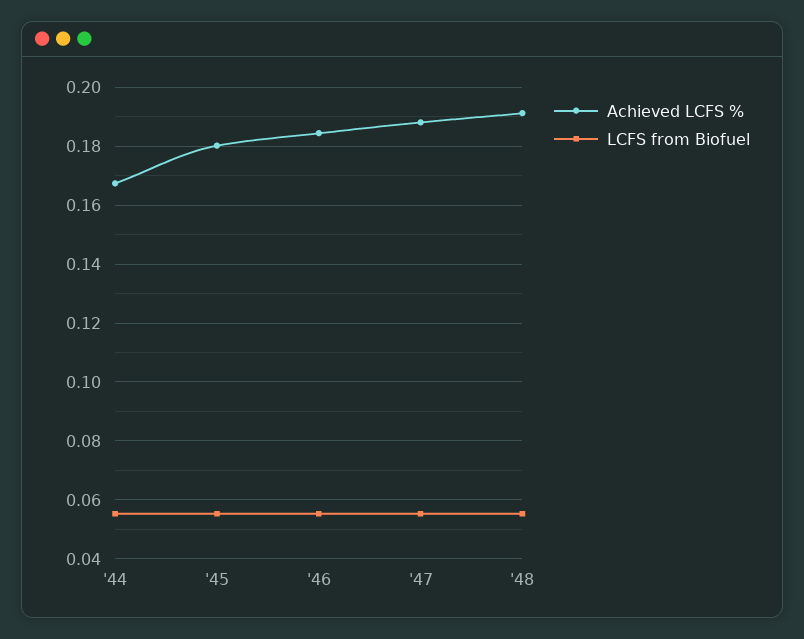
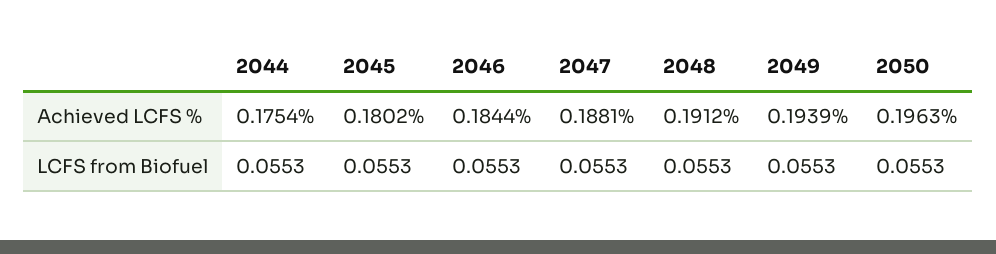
Achieved LCFS %, '44: 0.1675 -> 0.1754
Achieved LCFS %, 2049: none -> 0.1939
Achieved LCFS %, 2050: none -> 0.1963
LCFS from Biofuel, 2049: none -> 0.0553
LCFS from Biofuel, 2050: none -> 0.0553

